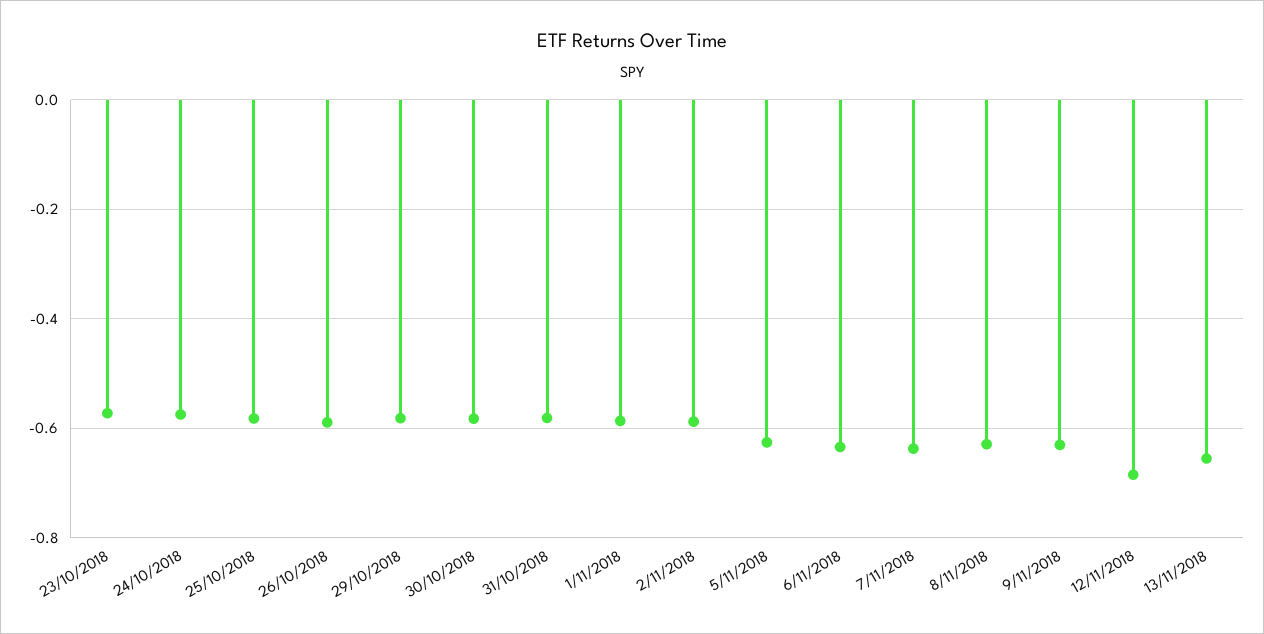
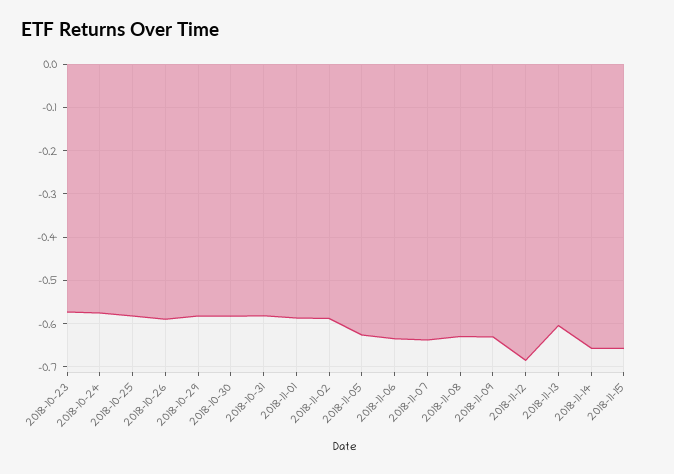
13/11/2018: -0.66 -> -0.6
2018-11-14: none -> -0.66
2018-11-15: none -> -0.66

